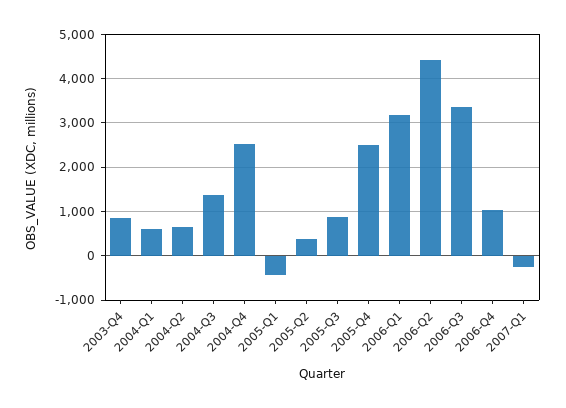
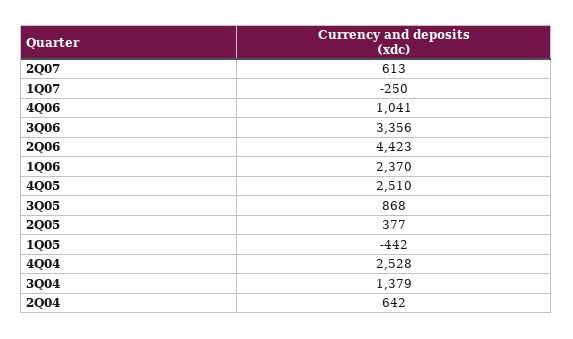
2003-Q4: 800 -> none
2004-Q1: 600 -> none
2006-Q1: 3200 -> 2370
2Q07: none -> 613

